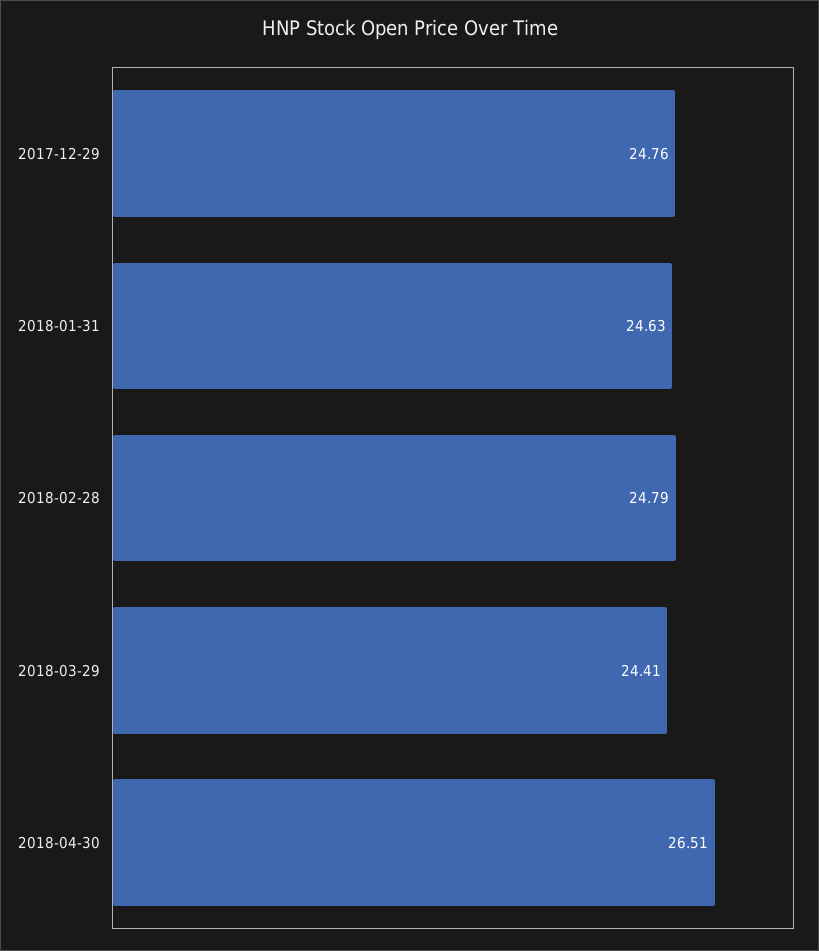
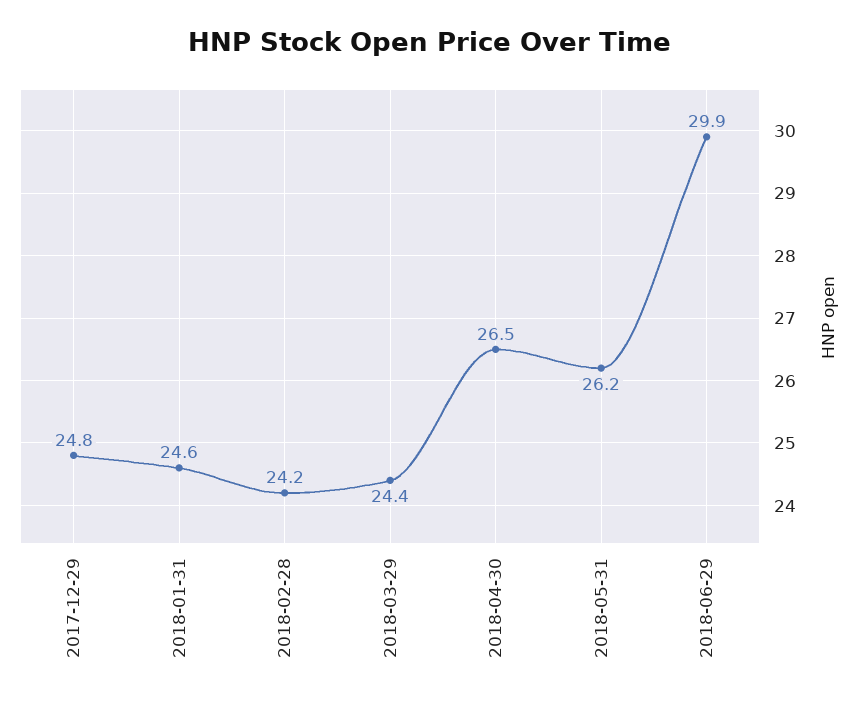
2018-02-28: 24.79 -> 24.2
2018-05-31: none -> 26.2
2018-06-29: none -> 29.9

